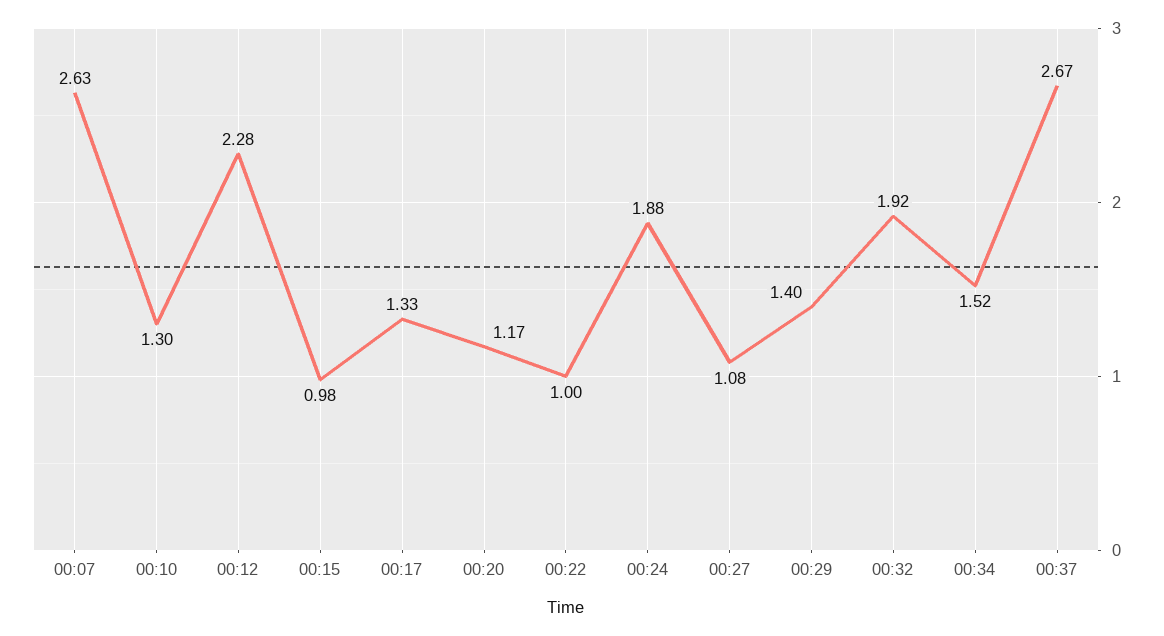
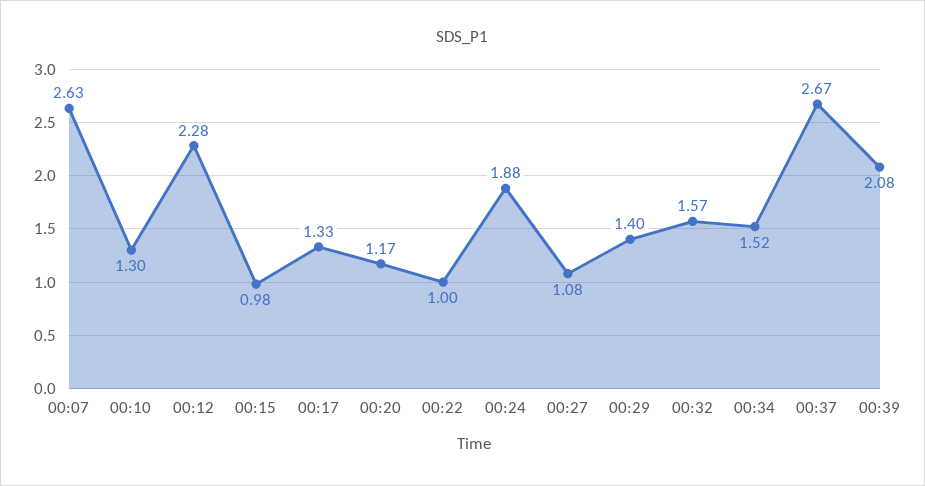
00:32: 1.92 -> 1.57
00:39: none -> 2.08

